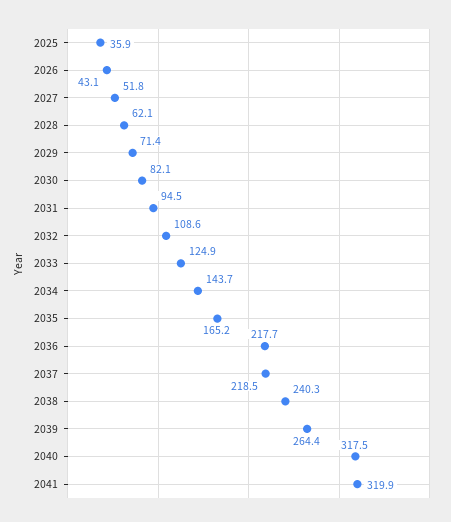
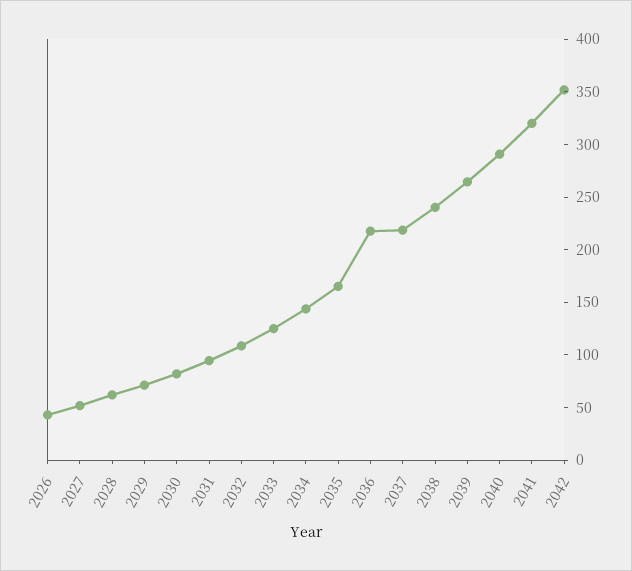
2025: 35.9 -> none
2040: 317.5 -> 290
2042: none -> 350

